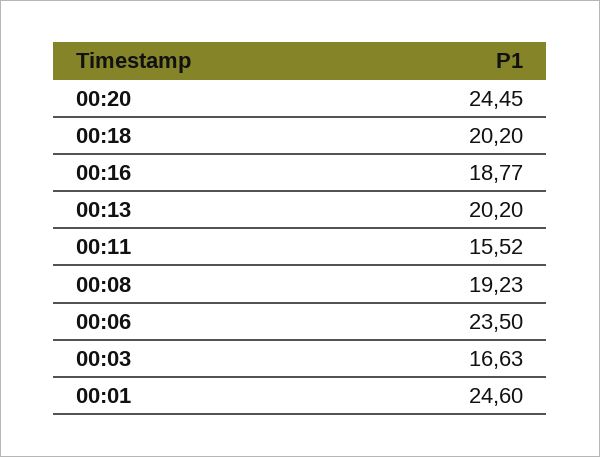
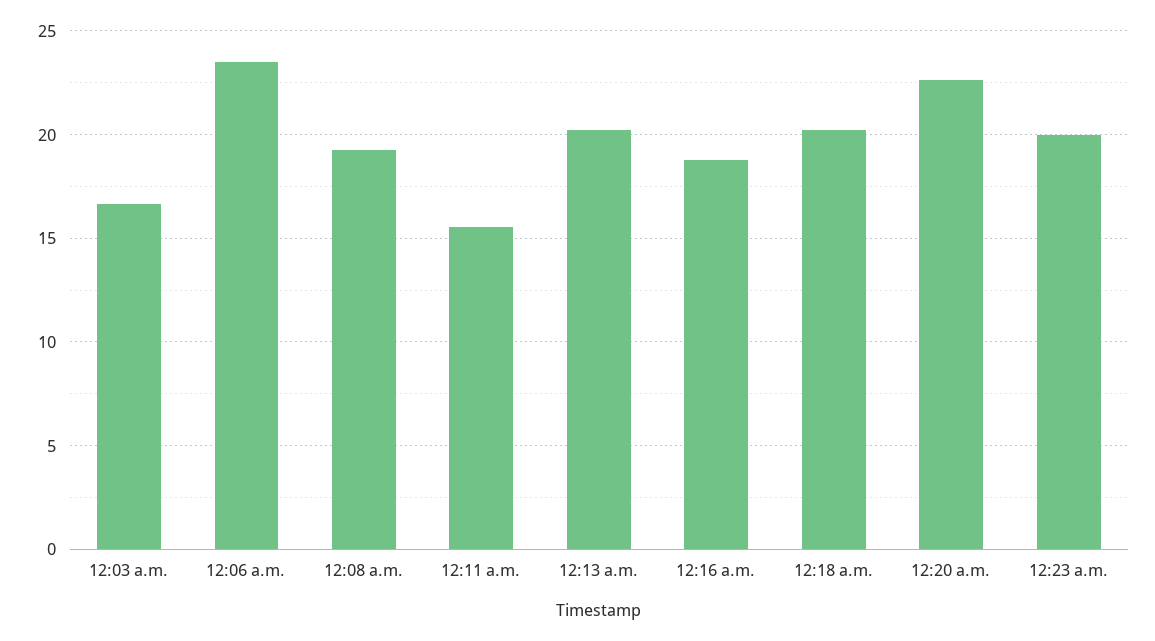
00:20: 24.45 -> 22.5
00:01: 24.6 -> none
12:23 a.m.: none -> 20

